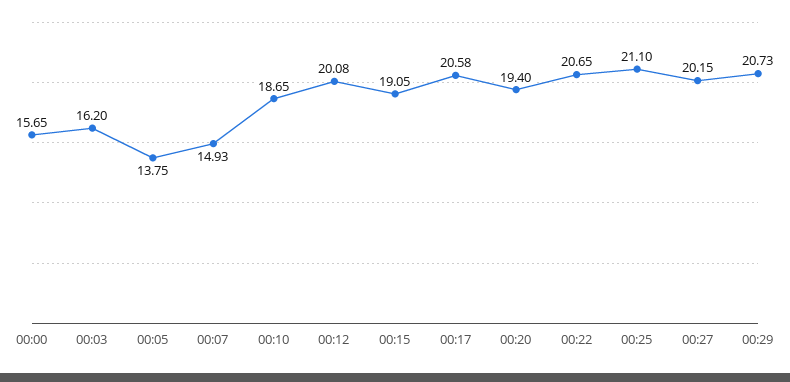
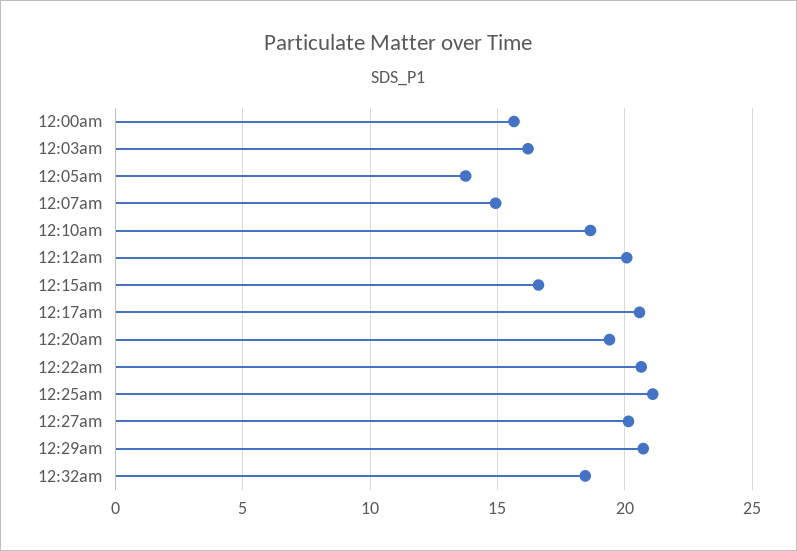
00:15: 19.05 -> 16.5
12:32am: none -> 18.5

